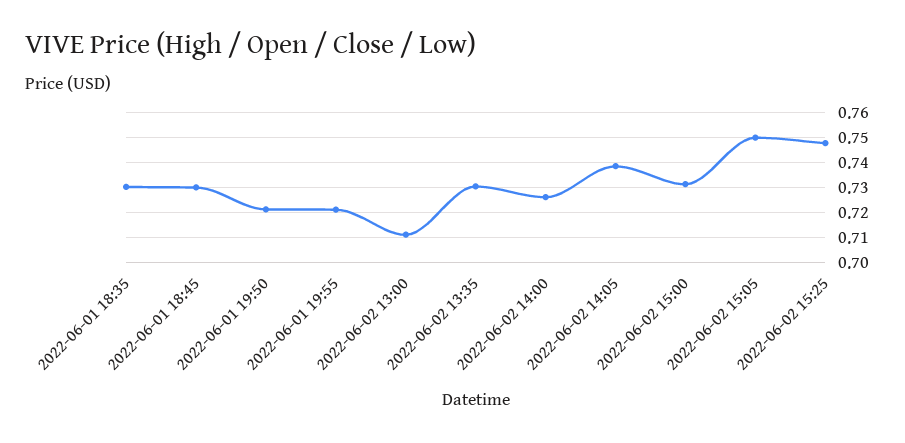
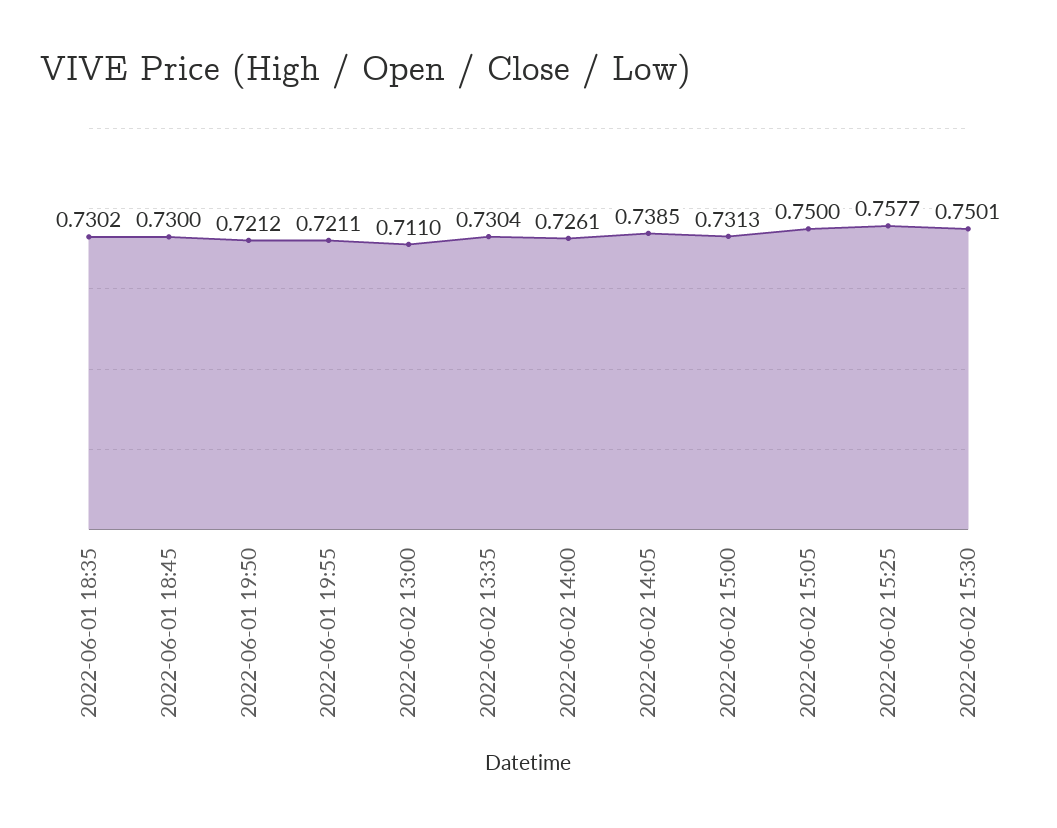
2022-06-02 15:25: 0.7475 -> 0.7577
2022-06-02 15:30: none -> 0.7501

